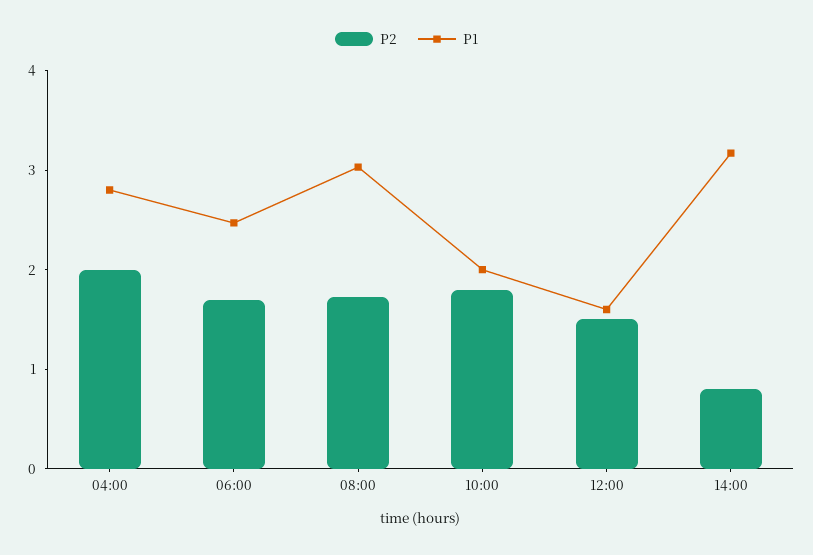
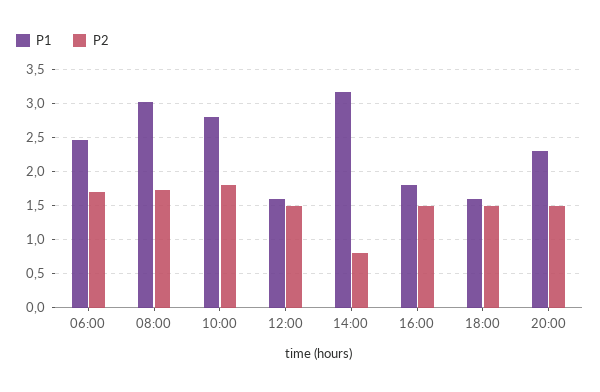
P2, 04:00: 2 -> none
P1, 04:00: 2.8 -> none
P1, 10:00: 2 -> 2.8
P1, 16:00: none -> 1.8
P2, 16:00: none -> 1.5
P1, 18:00: none -> 1.6
P2, 18:00: none -> 1.5
P1, 20:00: none -> 2.3
P2, 20:00: none -> 1.5

